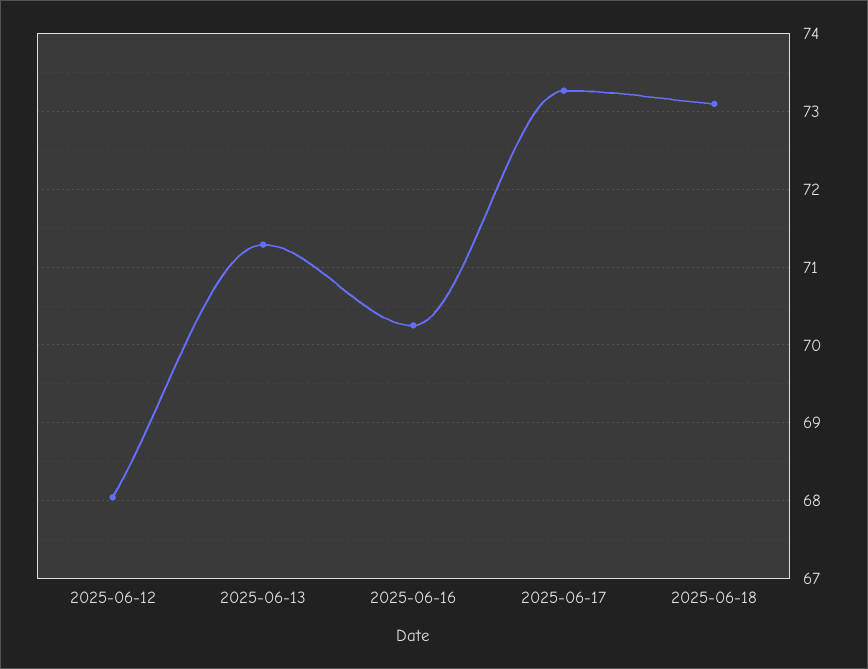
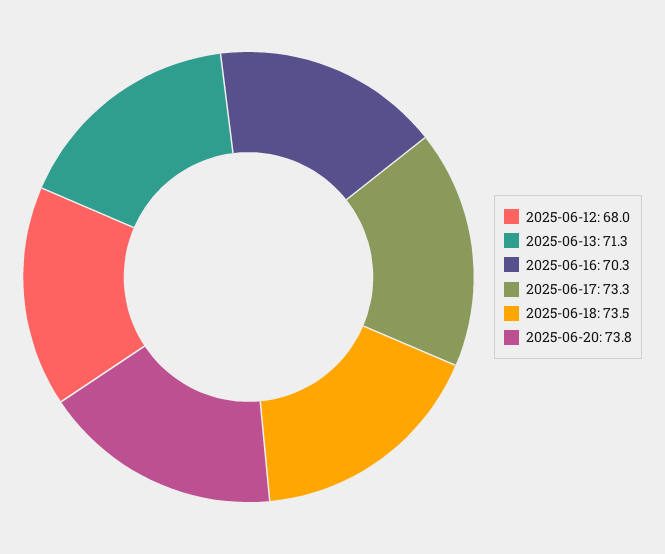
2025-06-18: 73.1 -> 73.5
2025-06-20: none -> 73.8

